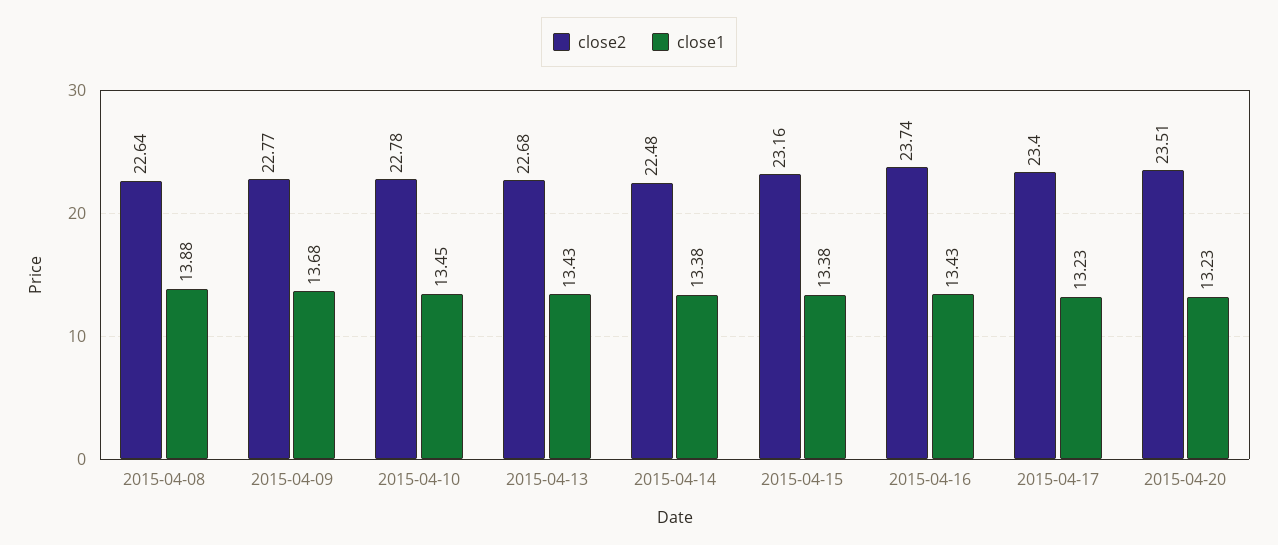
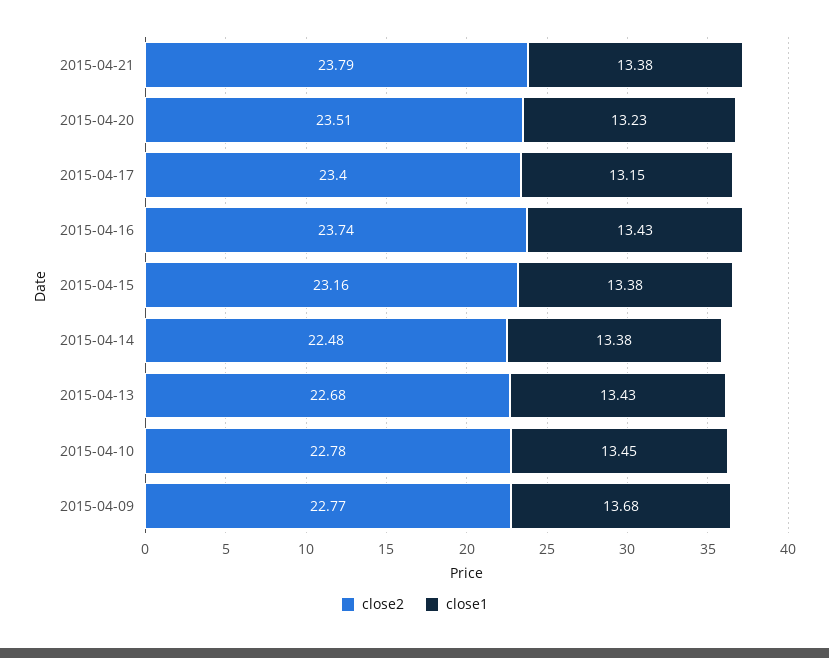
close2, 2015-04-08: 22.64 -> none
close1, 2015-04-08: 13.88 -> none
close1, 2015-04-17: 13.23 -> 13.15
close2, 2015-04-21: none -> 23.79
close1, 2015-04-21: none -> 13.38

